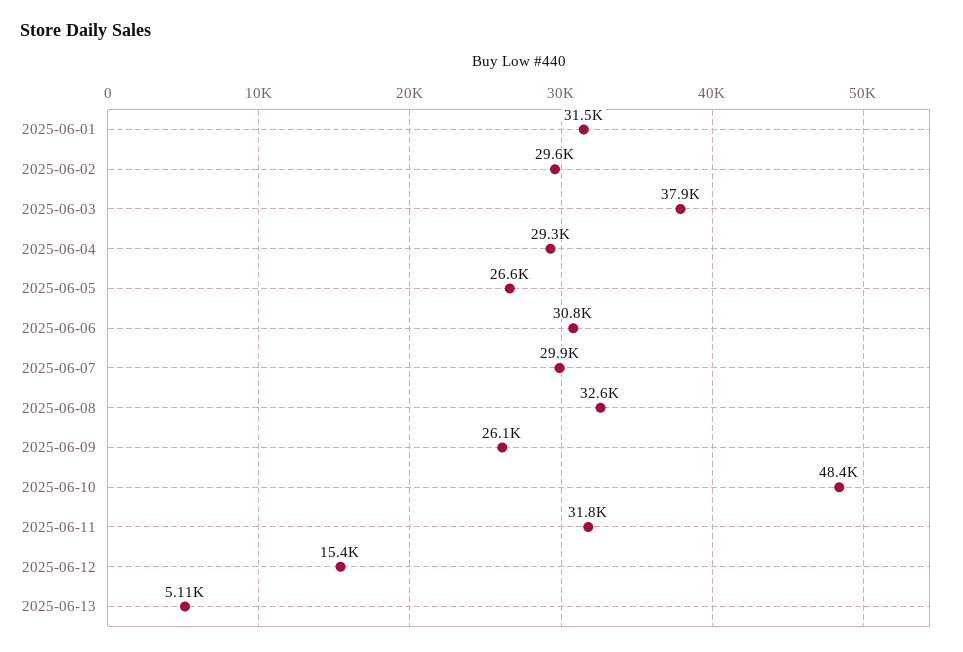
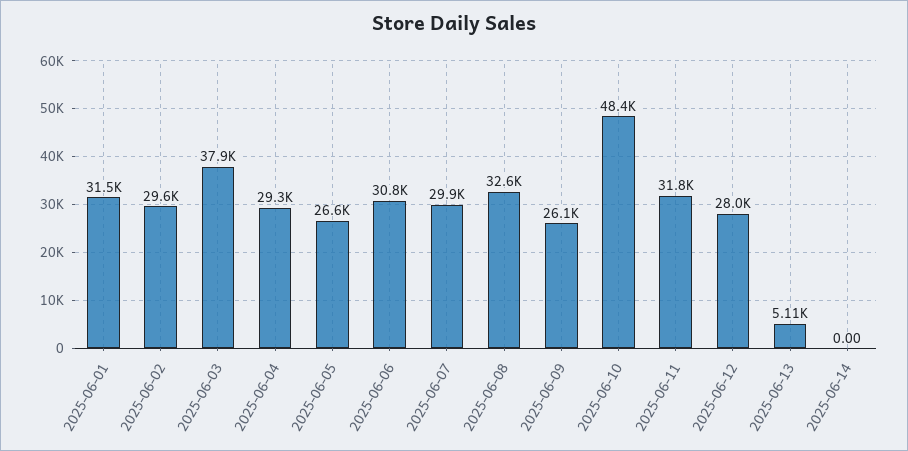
2025-06-12: 15400 -> 28000
2025-06-14: none -> 0

